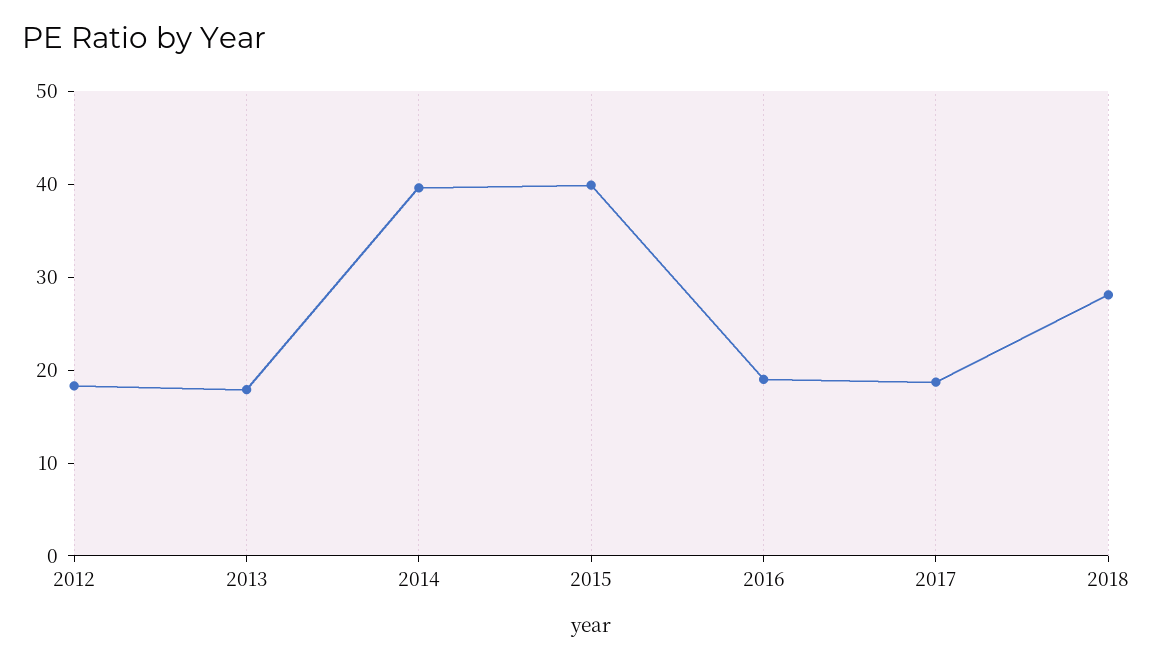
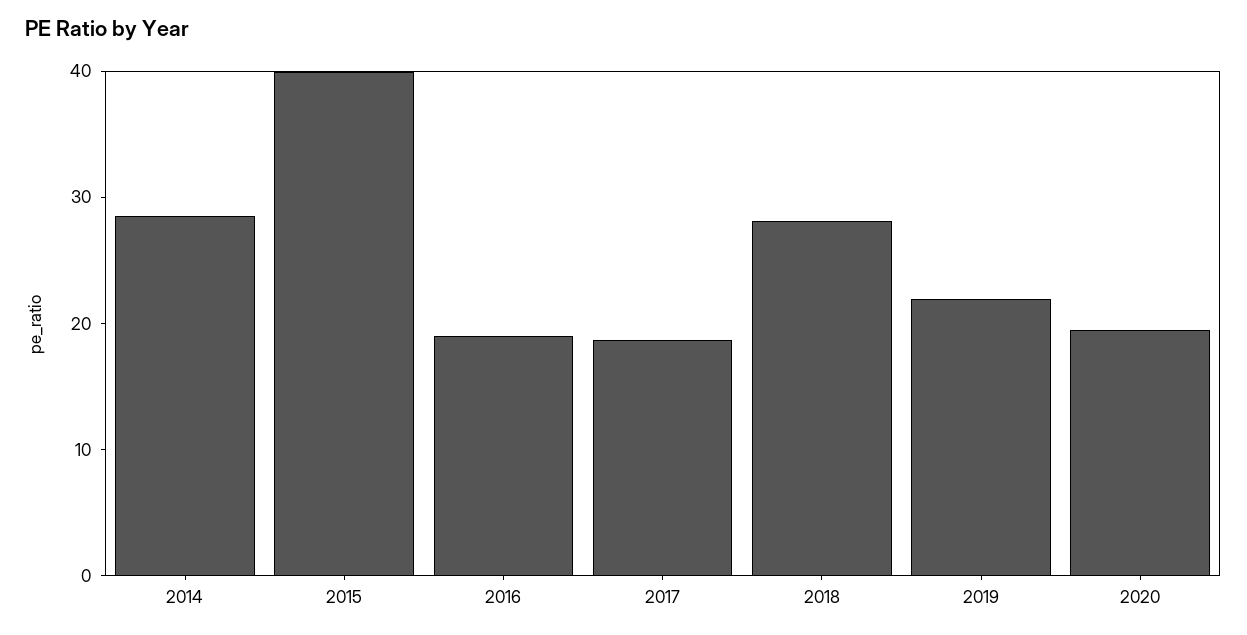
2012: 18 -> none
2013: 18 -> none
2014: 40 -> 28
2019: none -> 22
2020: none -> 20

